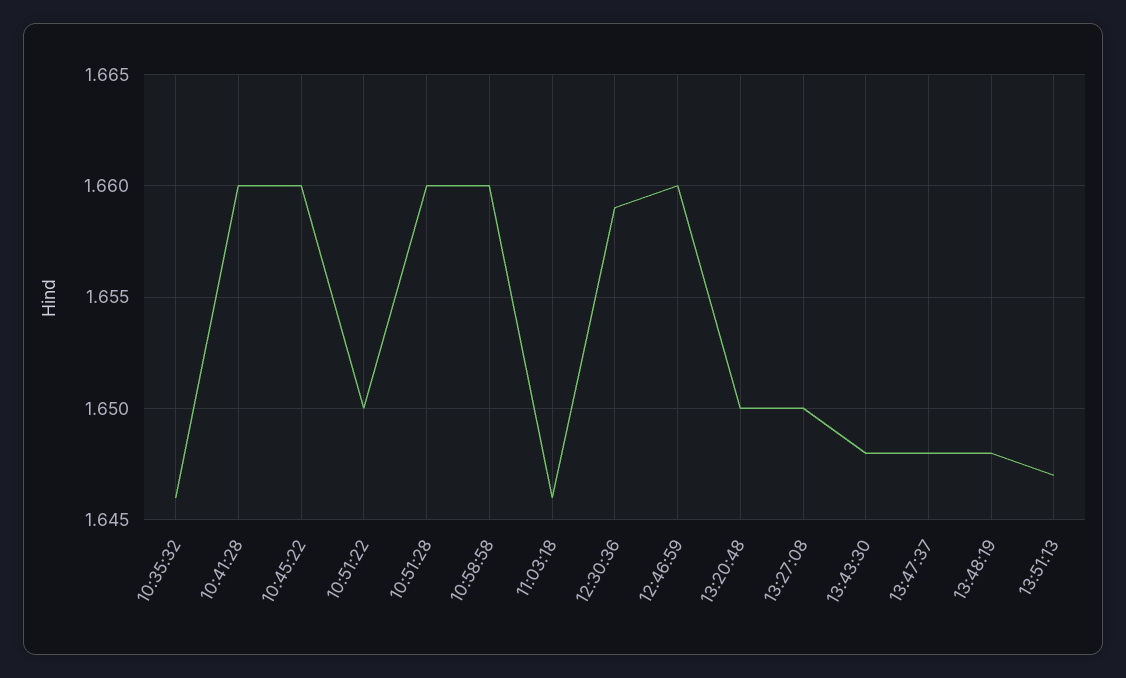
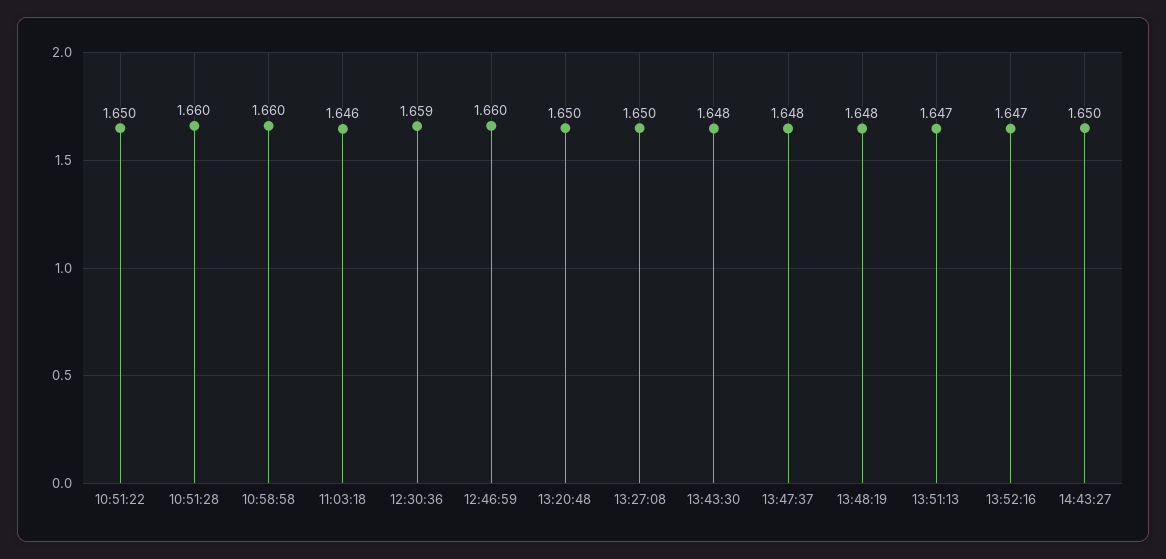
10:35:32: 1.646 -> none
10:41:28: 1.66 -> none
10:45:22: 1.66 -> none
13:52:16: none -> 1.647
14:43:27: none -> 1.65

